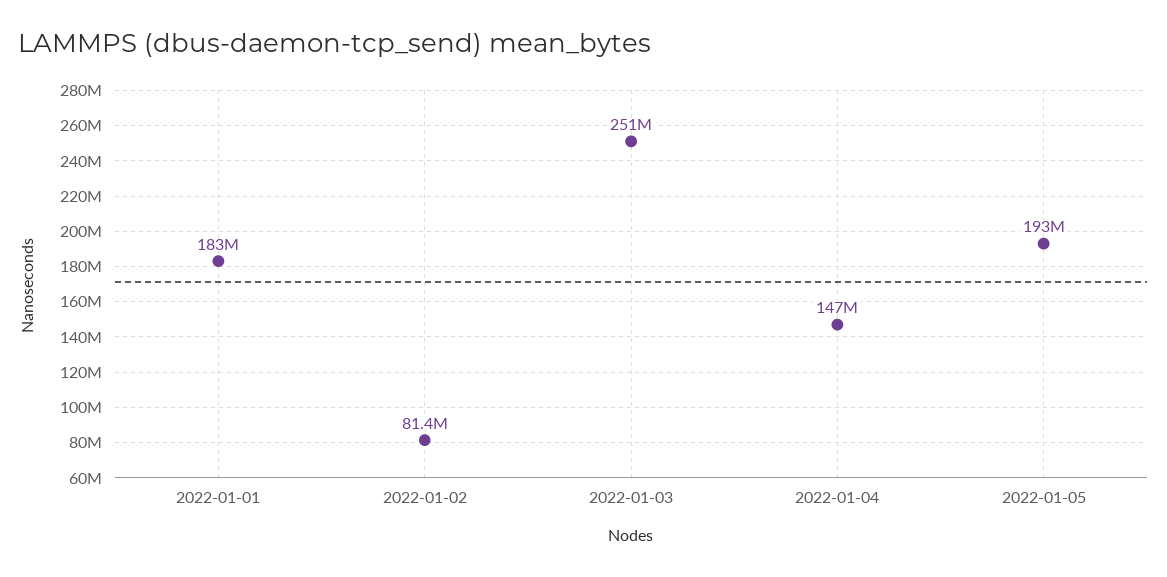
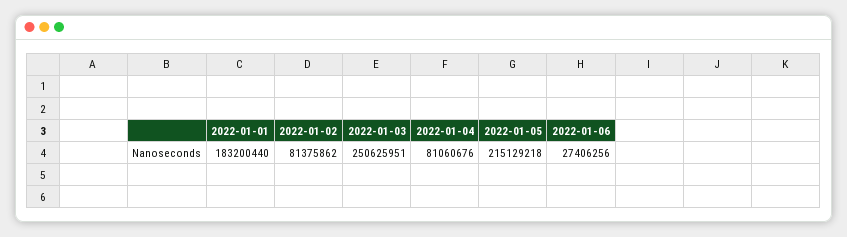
2022-01-04: 147000000 -> 81060676
2022-01-05: 193000000 -> 215129218
2022-01-06: none -> 27406256

